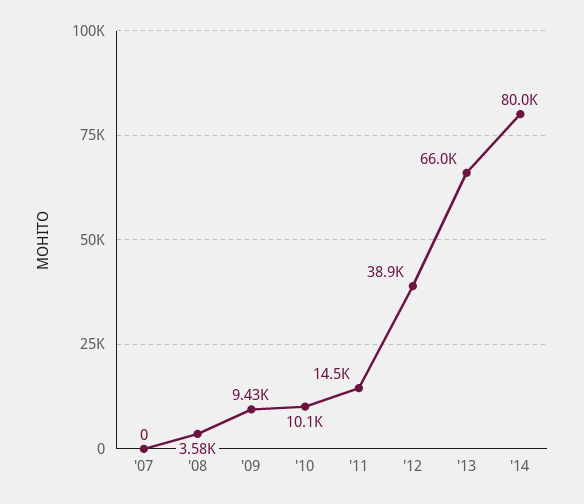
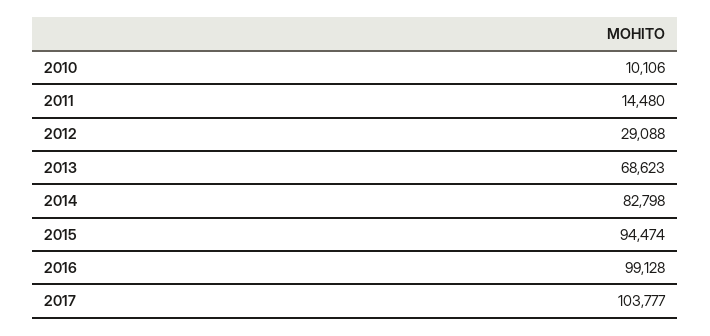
'07: 0 -> none
'08: 3580 -> none
'09: 9430 -> none
'12: 38900 -> 29088
'13: 66000 -> 68623
'14: 80000 -> 82798
2015: none -> 94474
2016: none -> 99128
2017: none -> 103777

